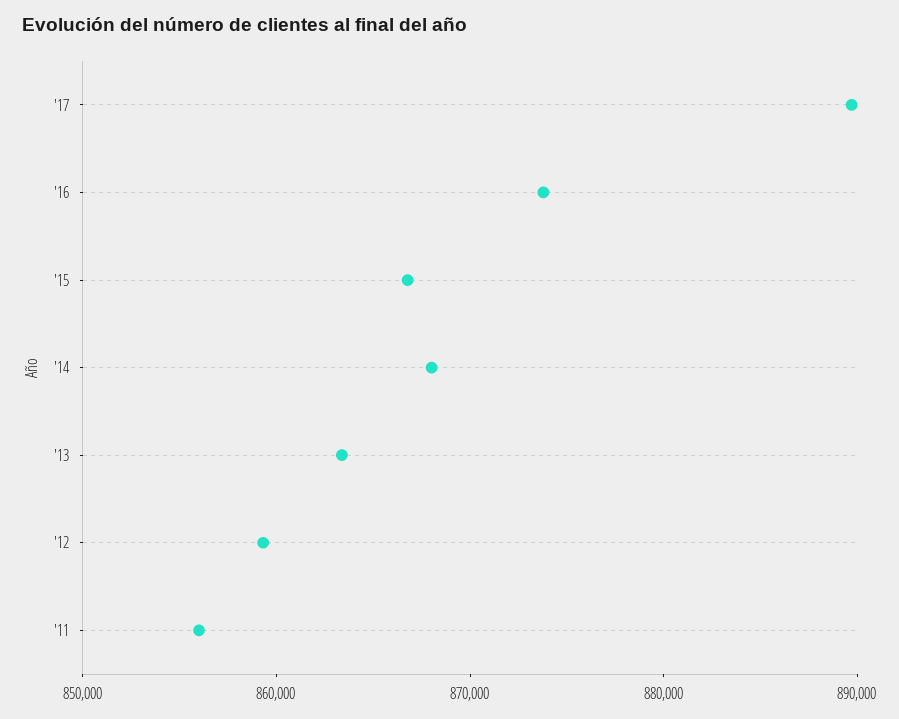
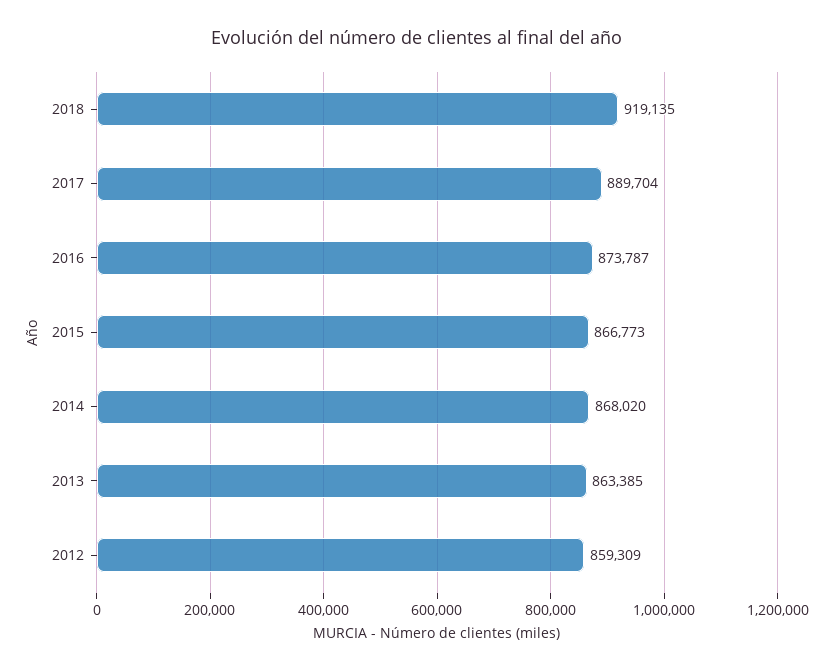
'11: 856000 -> none
2018: none -> 919135

